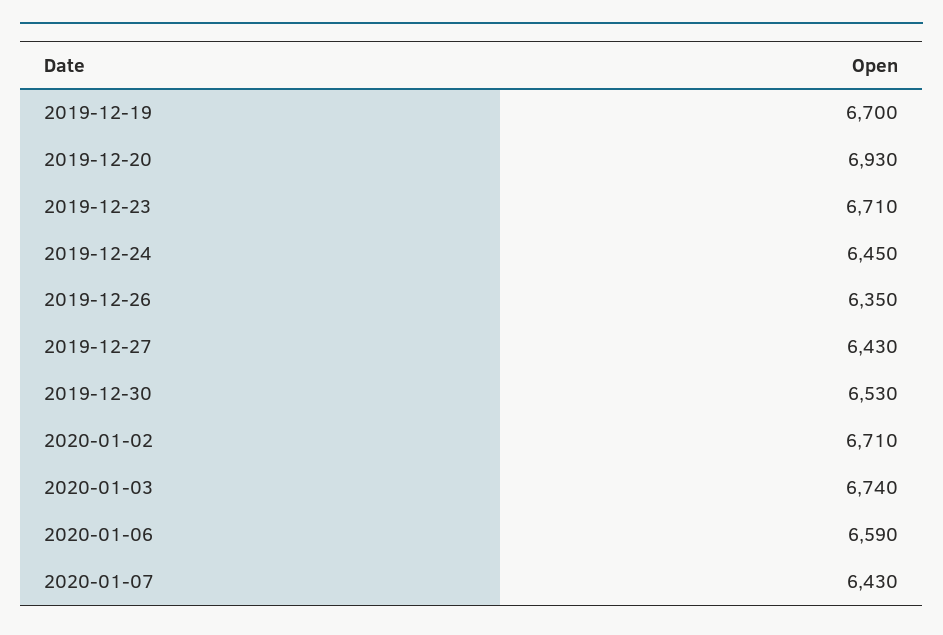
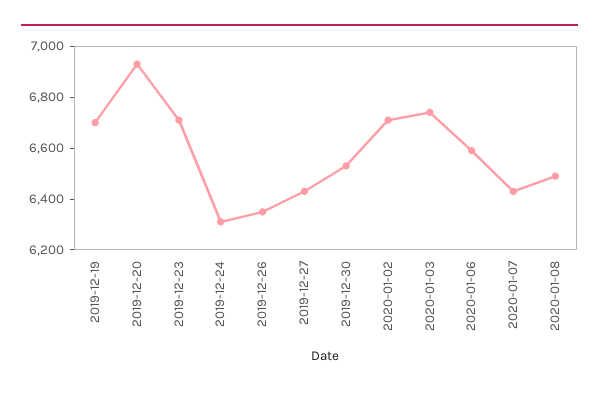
2019-12-24: 6450 -> 6300
2020-01-08: none -> 6500

